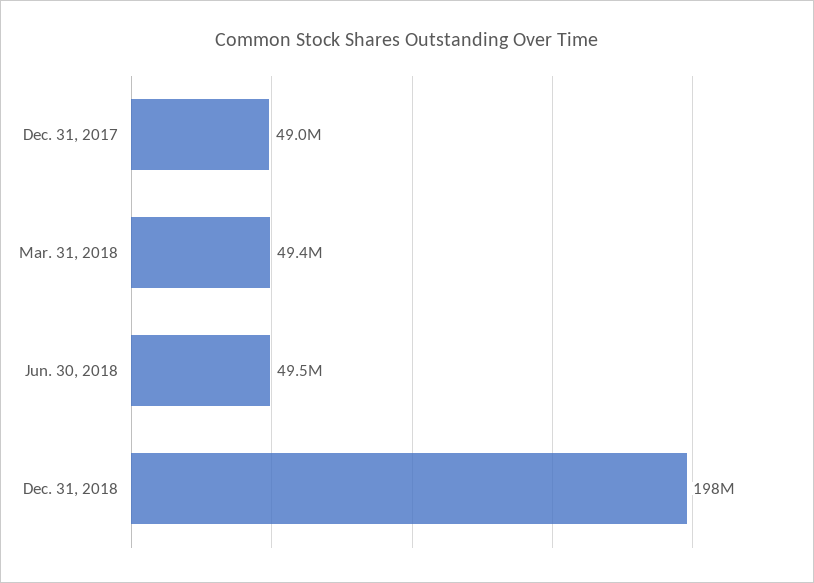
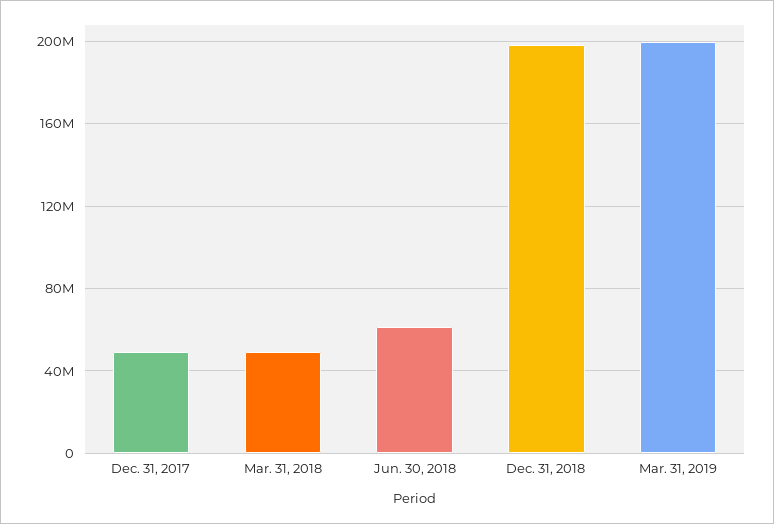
Jun. 30, 2018: 49500000 -> 60000000
Mar. 31, 2019: none -> 200000000

